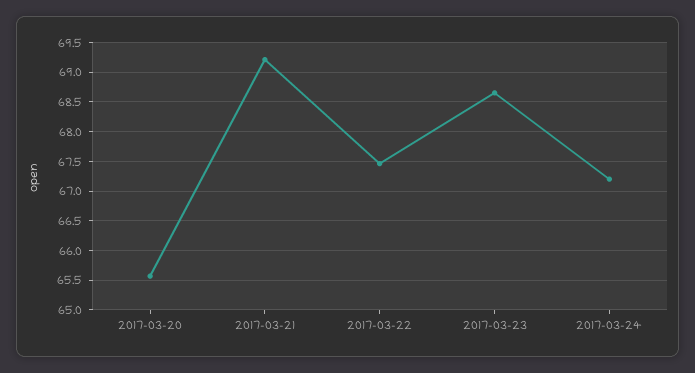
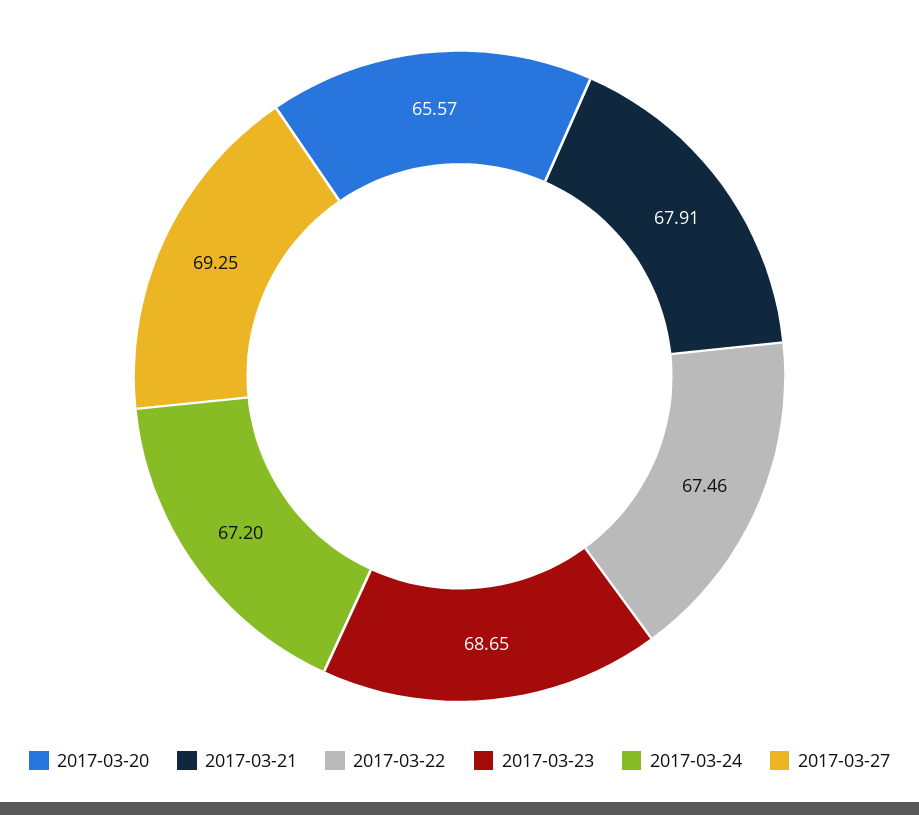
2017-03-21: 69.25 -> 67.91
2017-03-27: none -> 69.25

